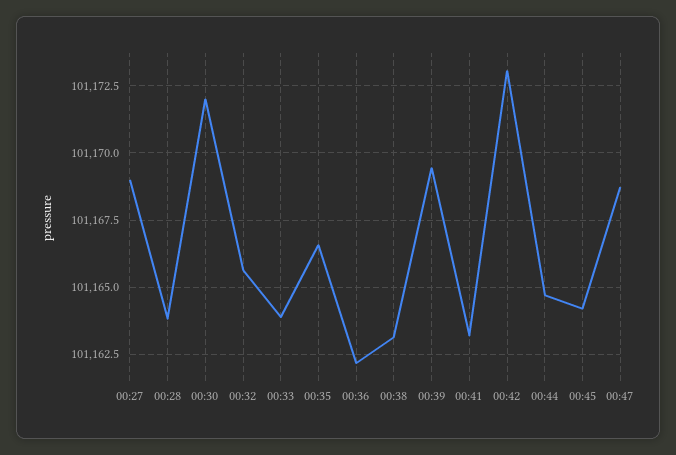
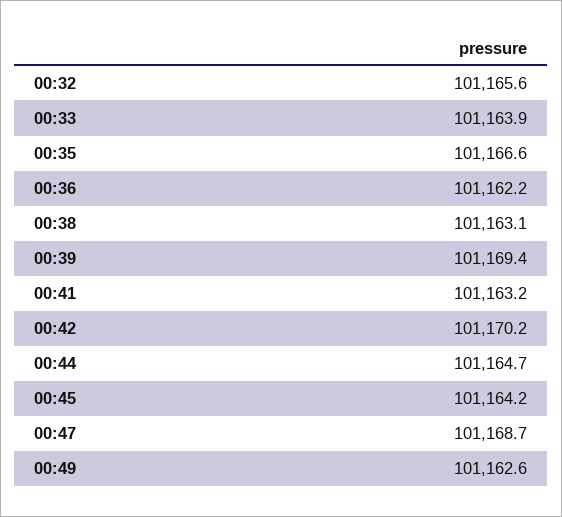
00:27: 101169 -> none
00:28: 101163.75 -> none
00:30: 101172 -> none
00:42: 101173 -> 101170.2
00:49: none -> 101162.6

